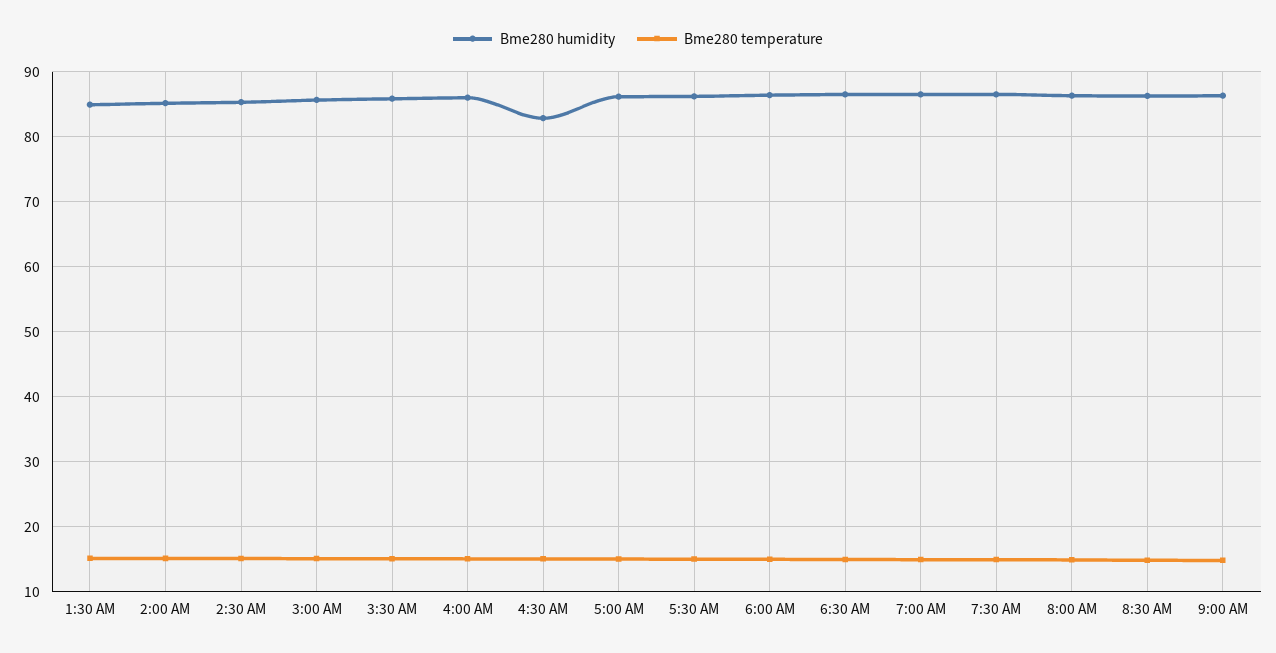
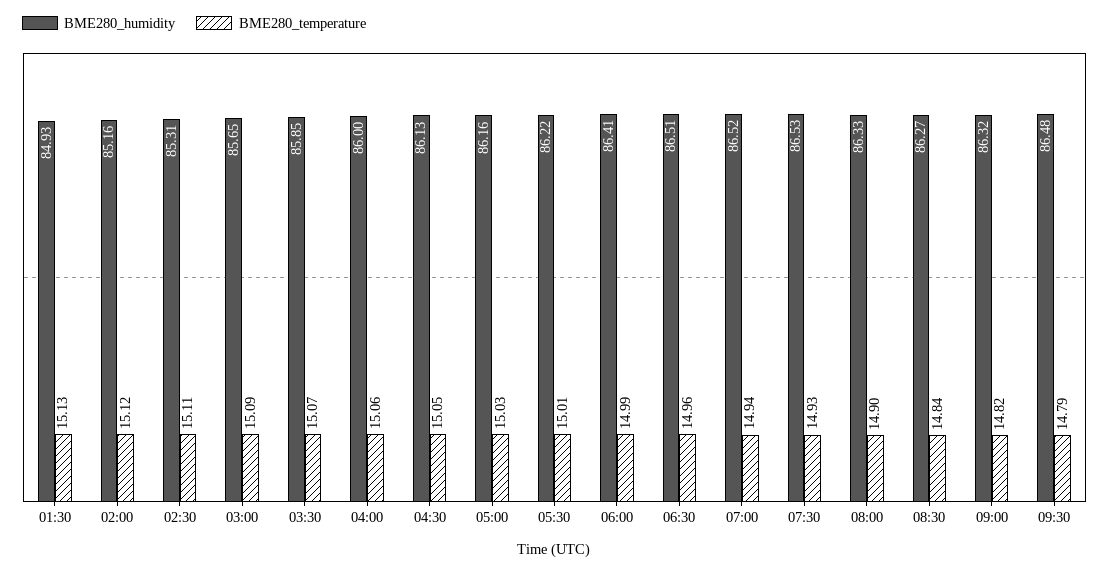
Bme280 humidity, 4:30 AM: 83 -> 86.13
Bme280 humidity, 09:30: none -> 86.48
Bme280 temperature, 09:30: none -> 14.79

